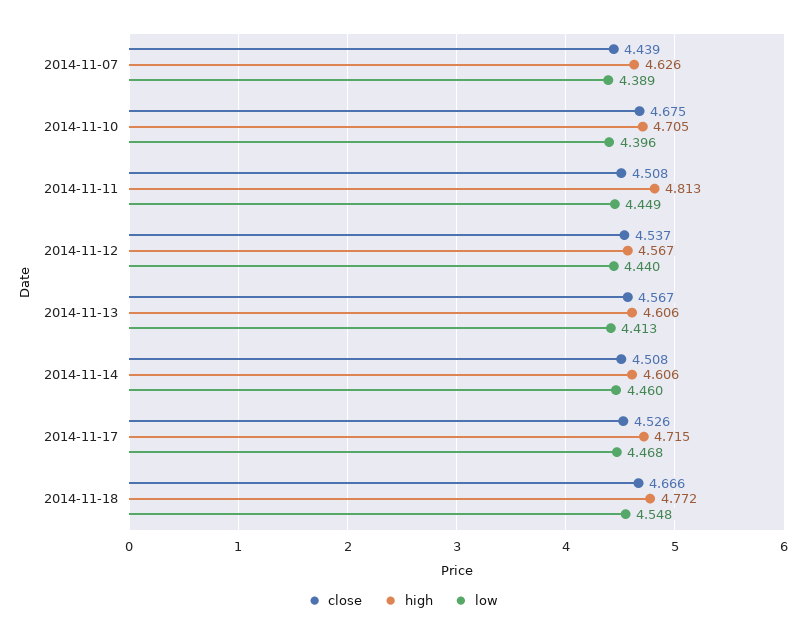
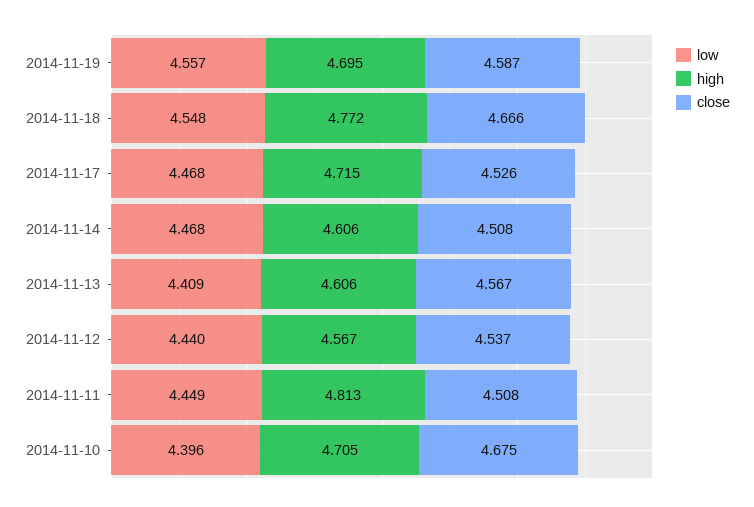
close, 2014-11-07: 4.439 -> none
high, 2014-11-07: 4.626 -> none
low, 2014-11-07: 4.389 -> none
low, 2014-11-13: 4.413 -> 4.409
low, 2014-11-14: 4.46 -> 4.468
low, 2014-11-19: none -> 4.557
high, 2014-11-19: none -> 4.695
close, 2014-11-19: none -> 4.587

